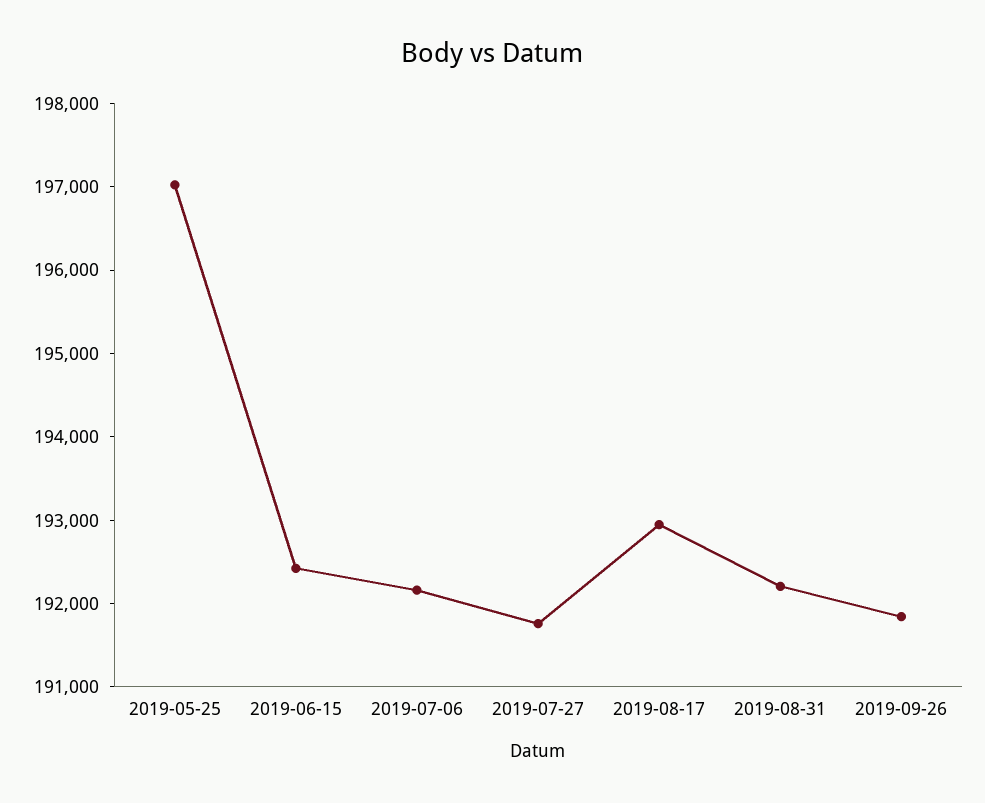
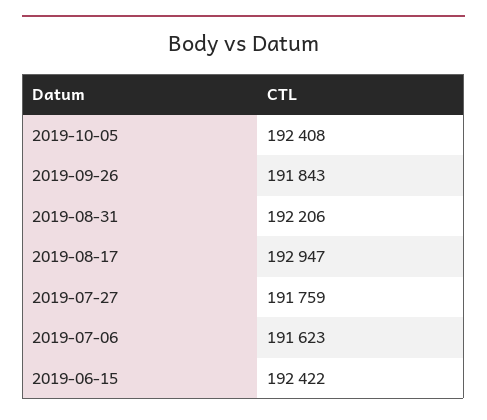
2019-05-25: 197000 -> none
2019-07-06: 192200 -> 191623
2019-10-05: none -> 192408

